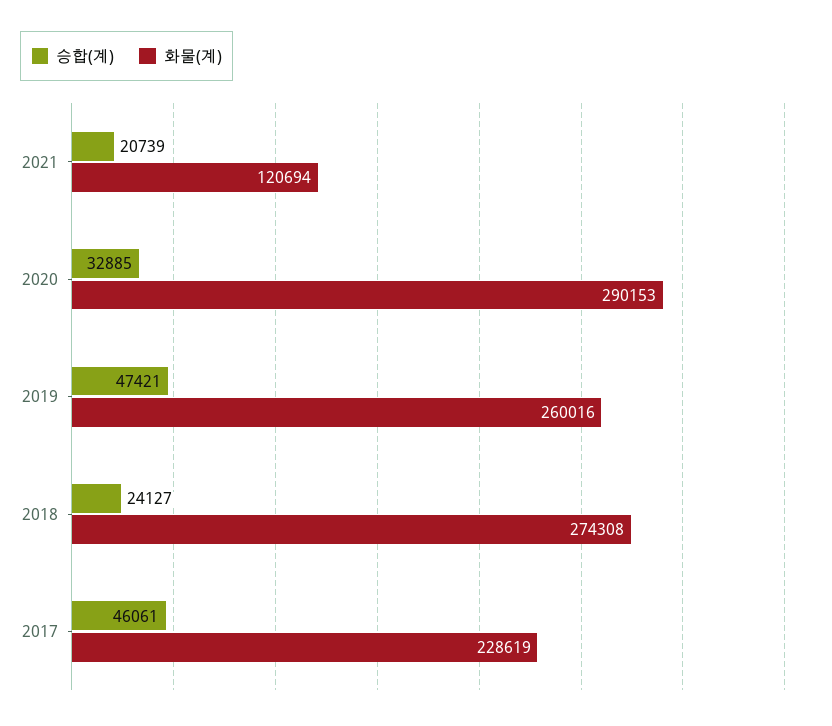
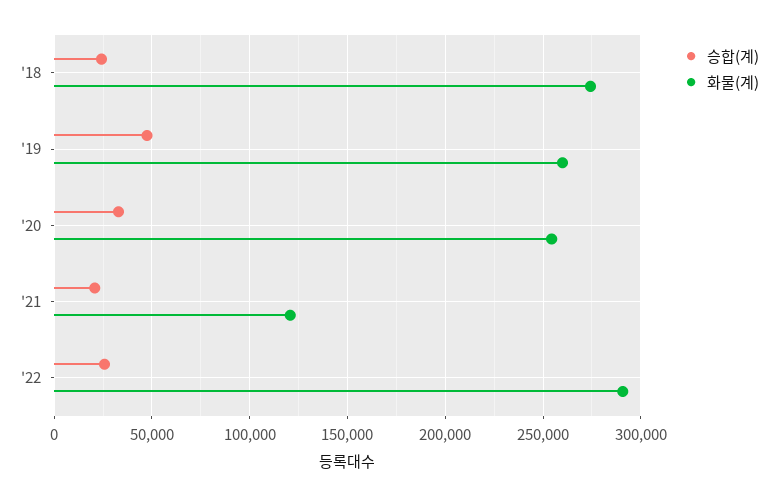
화물(계), 2020: 290153 -> 255000
승합(계), 2017: 46061 -> none
화물(계), 2017: 228619 -> none
승합(계), '22: none -> 25000
화물(계), '22: none -> 290000

